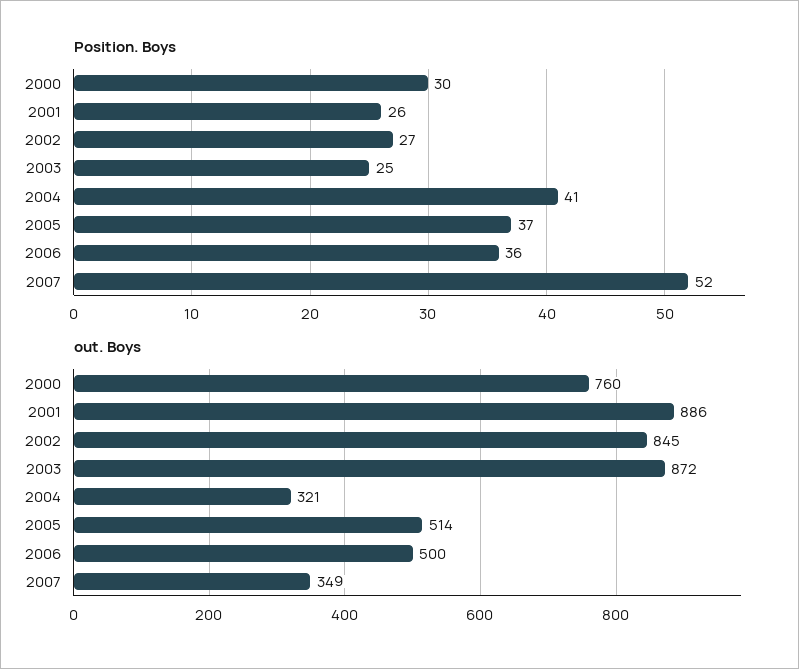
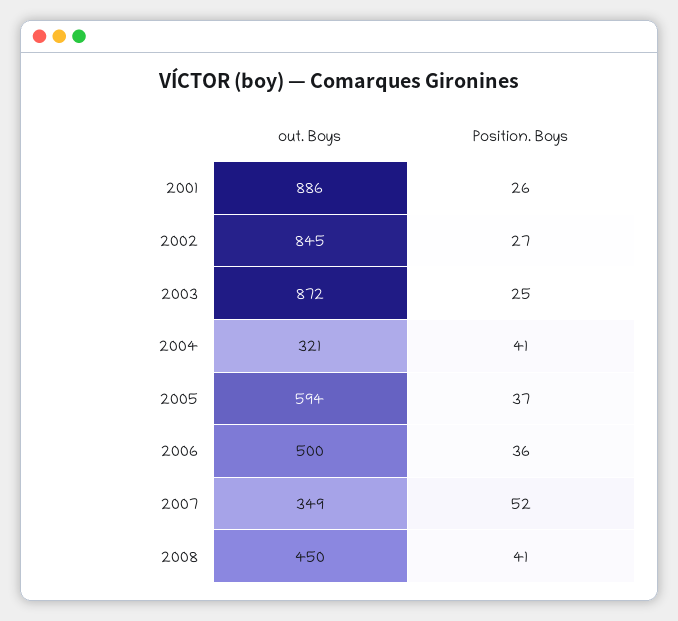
Position. Boys, 2000: 30 -> none
out. Boys, 2000: 760 -> none
out. Boys, 2005: 514 -> 594
out. Boys, 2008: none -> 450
Position. Boys, 2008: none -> 41

